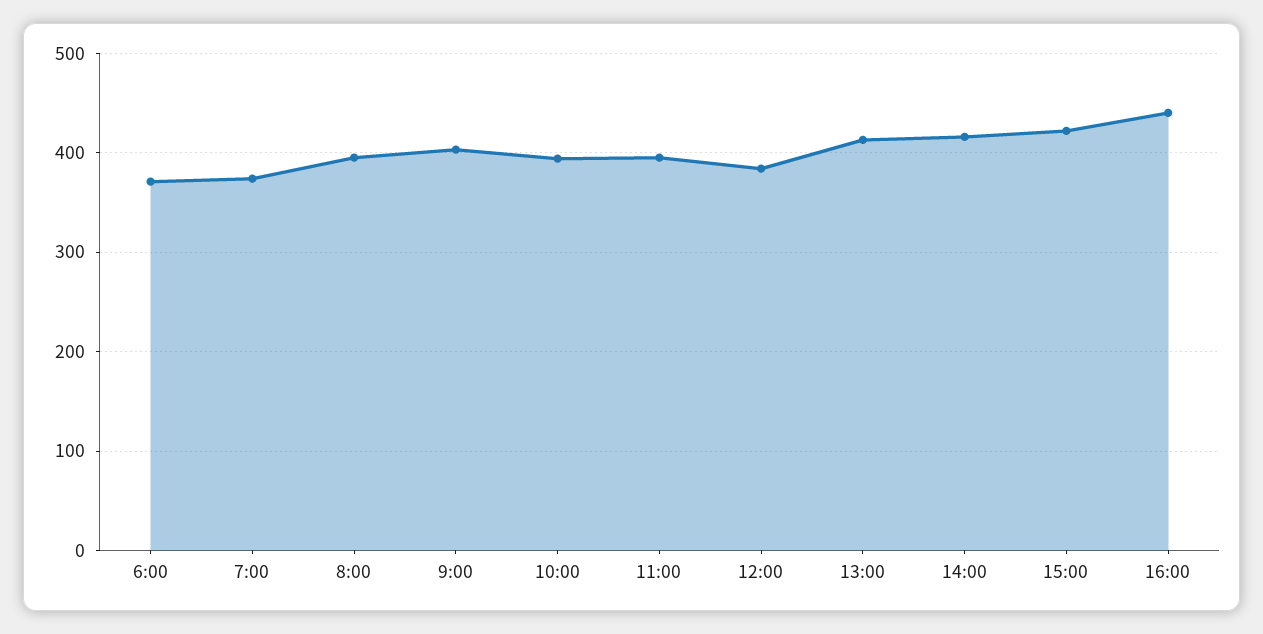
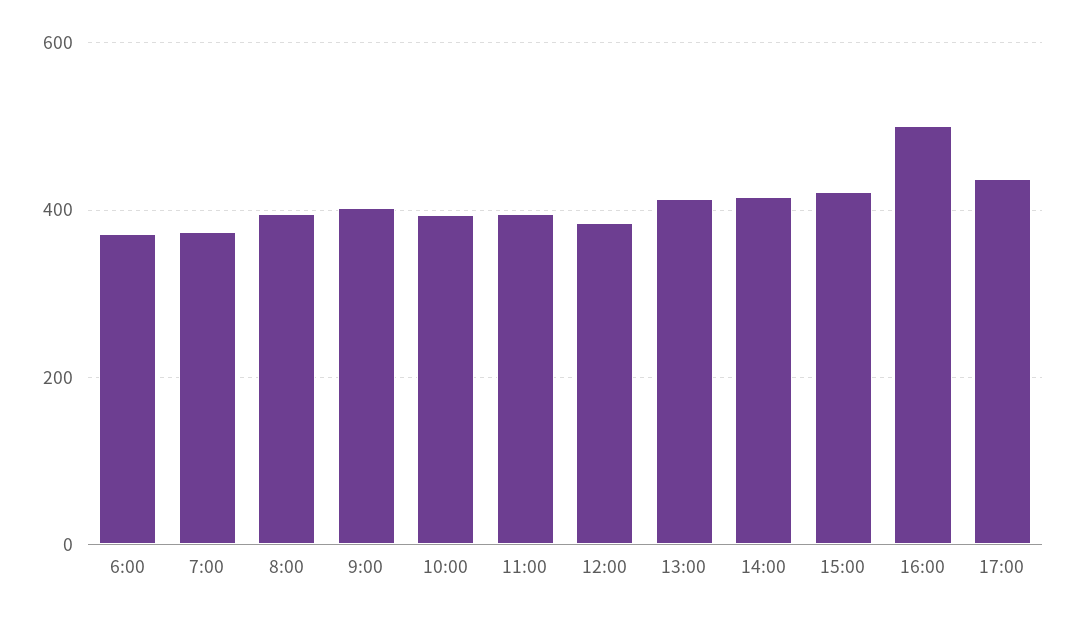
16:00: 440 -> 500
17:00: none -> 440

